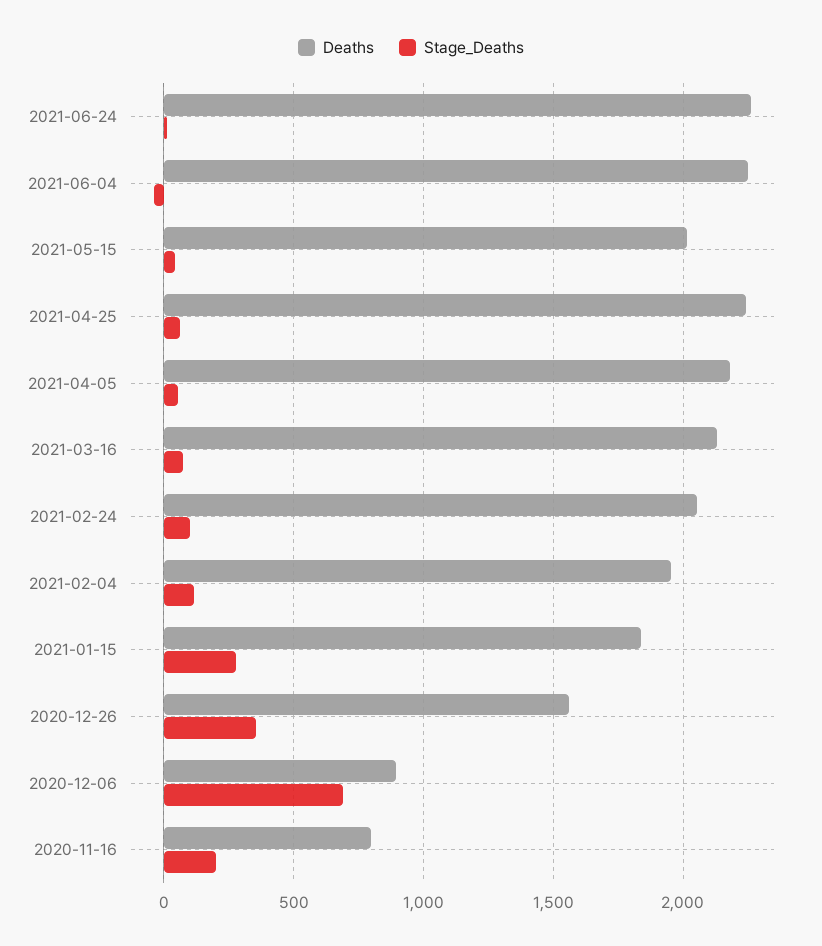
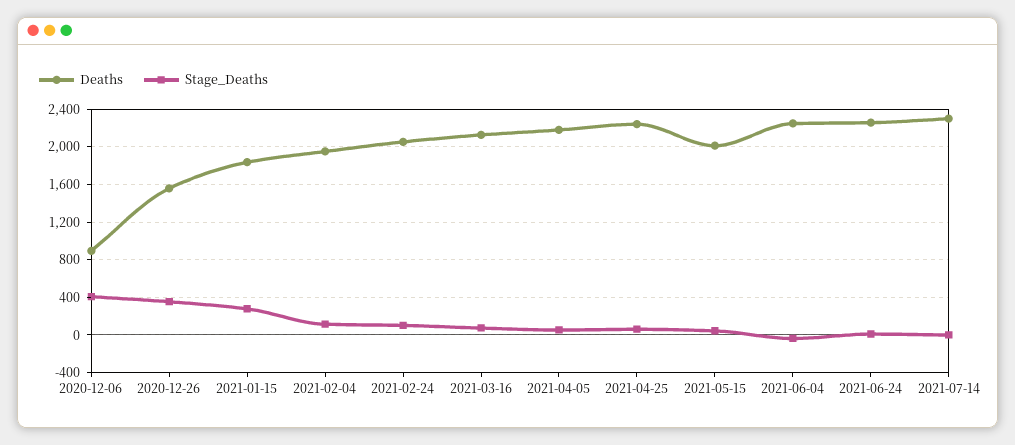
Stage_Deaths, 2020-12-06: 700 -> 400
Deaths, 2020-11-16: 800 -> none
Stage_Deaths, 2020-11-16: 200 -> none
Deaths, 2021-07-14: none -> 2300
Stage_Deaths, 2021-07-14: none -> 0

